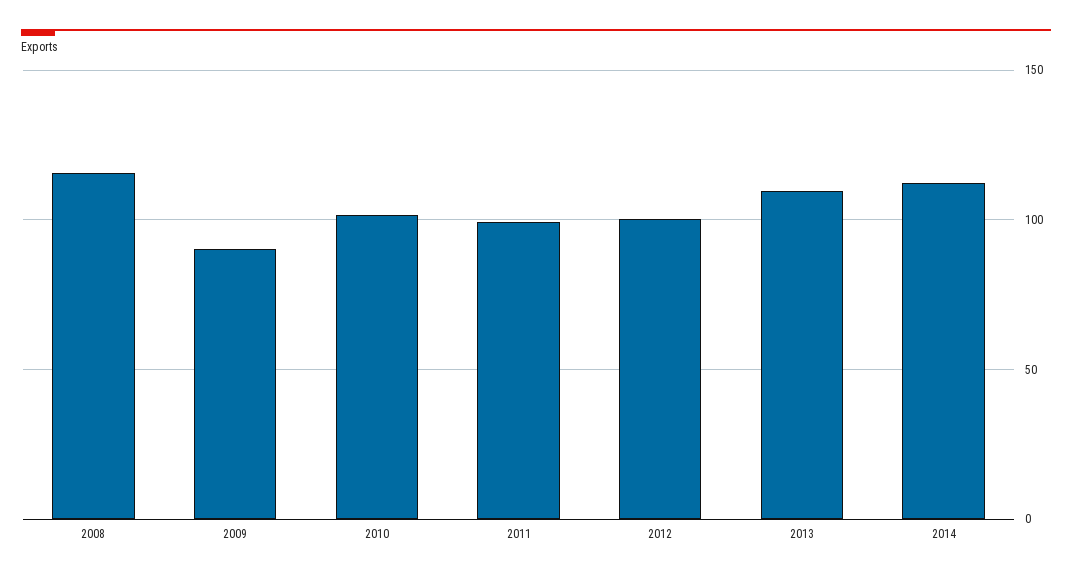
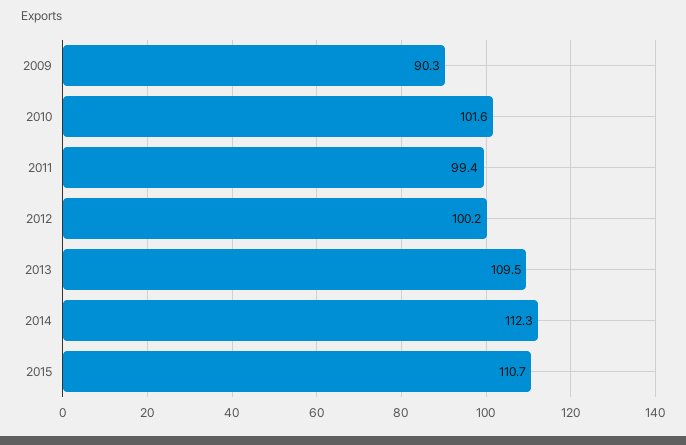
2008: 115 -> none
2015: none -> 110.7

